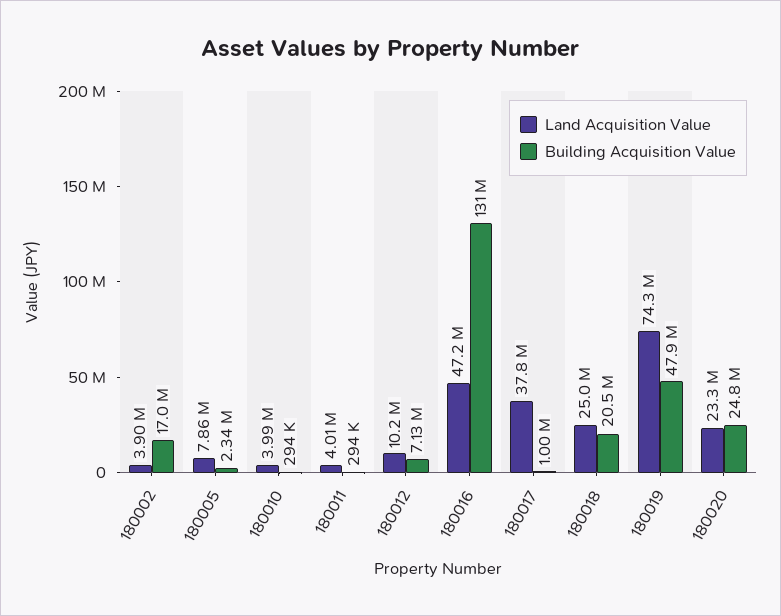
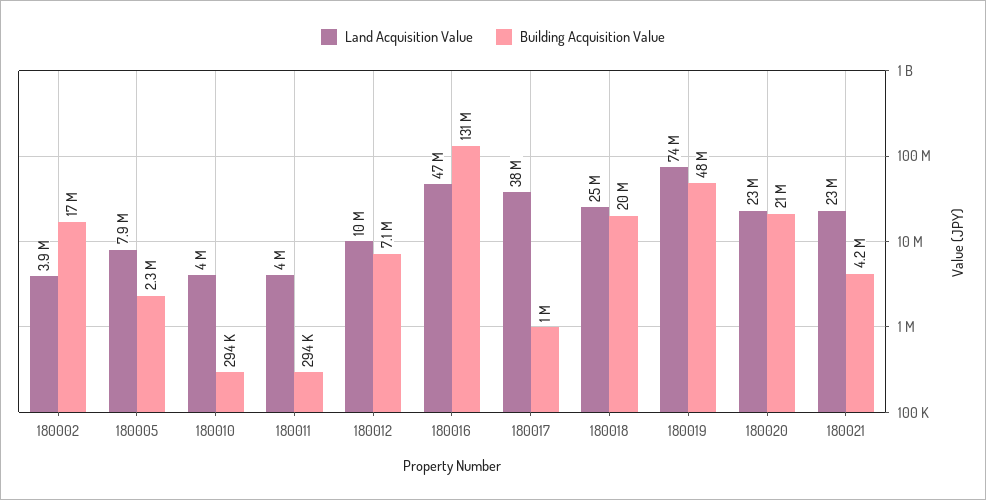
Building Acquisition Value, 180020: 24800000 -> 21000000
Land Acquisition Value, 180021: none -> 23000000
Building Acquisition Value, 180021: none -> 4200000

